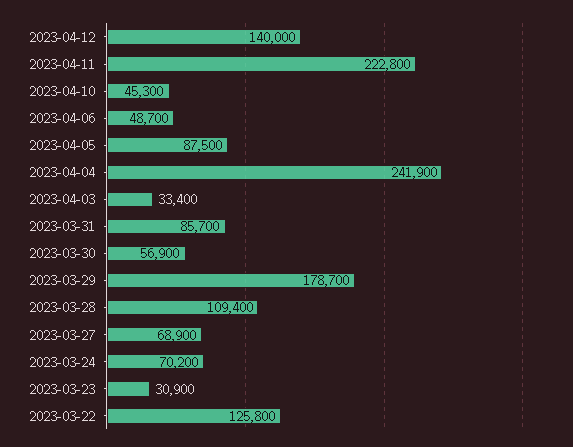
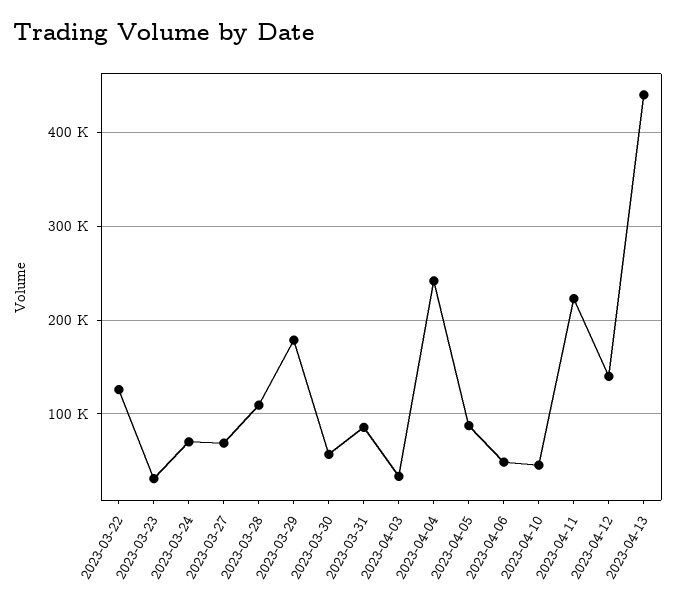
2023-04-13: none -> 440000

